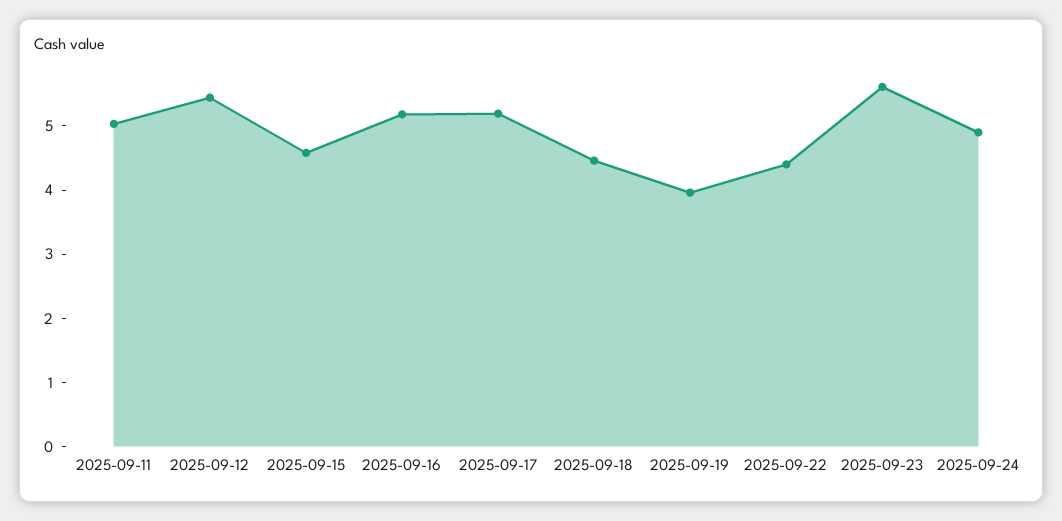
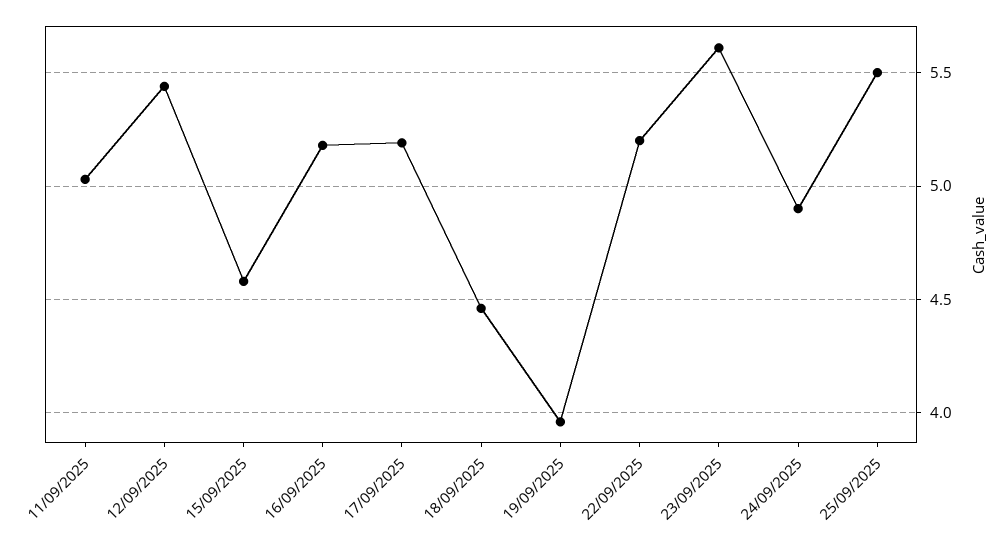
2025-09-22: 4.4 -> 5.2
25/09/2025: none -> 5.5

